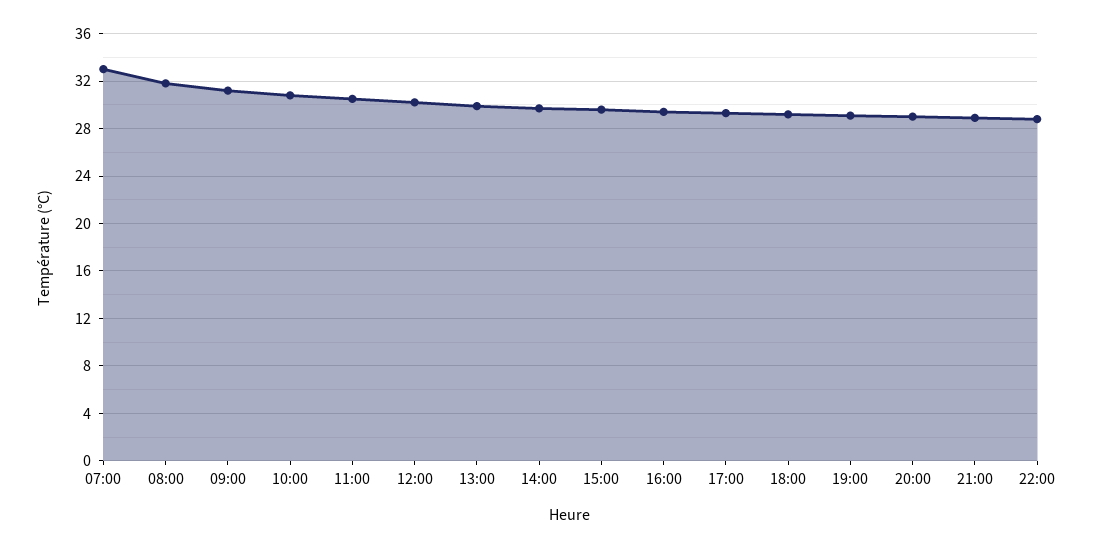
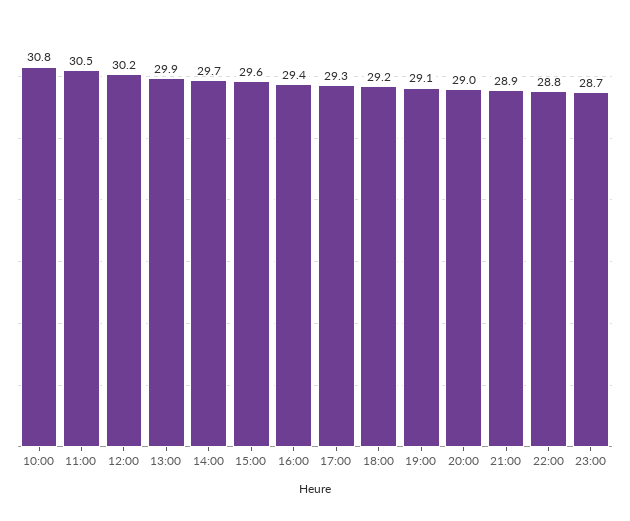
07:00: 33 -> none
08:00: 32 -> none
09:00: 31 -> none
23:00: none -> 28.7

